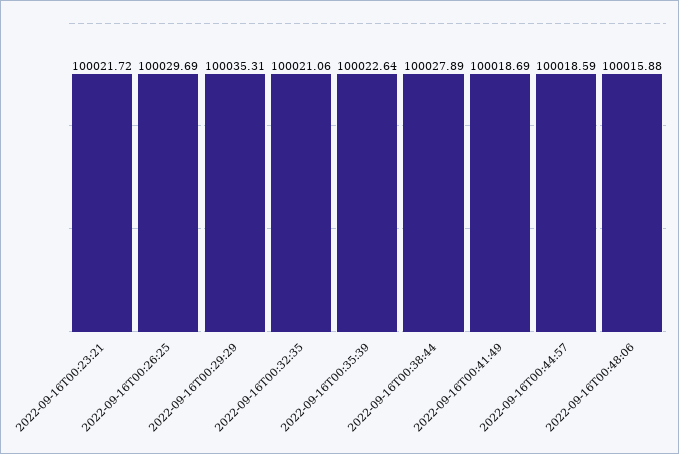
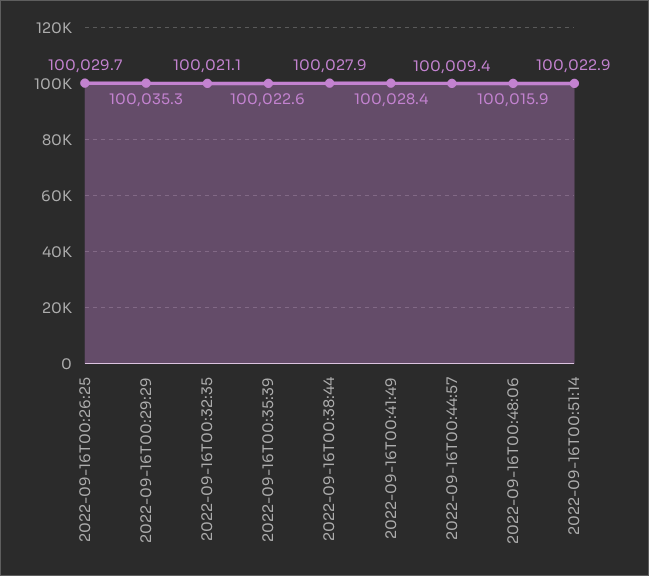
2022-09-16T00:23:21: 100021.72 -> none
2022-09-16T00:41:49: 100018.69 -> 100028.4
2022-09-16T00:44:57: 100018.59 -> 100009.4
2022-09-16T00:51:14: none -> 100022.9

